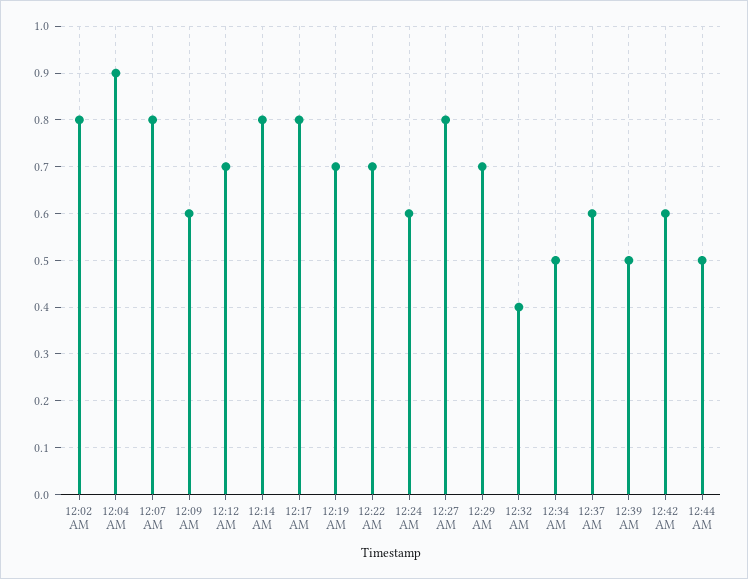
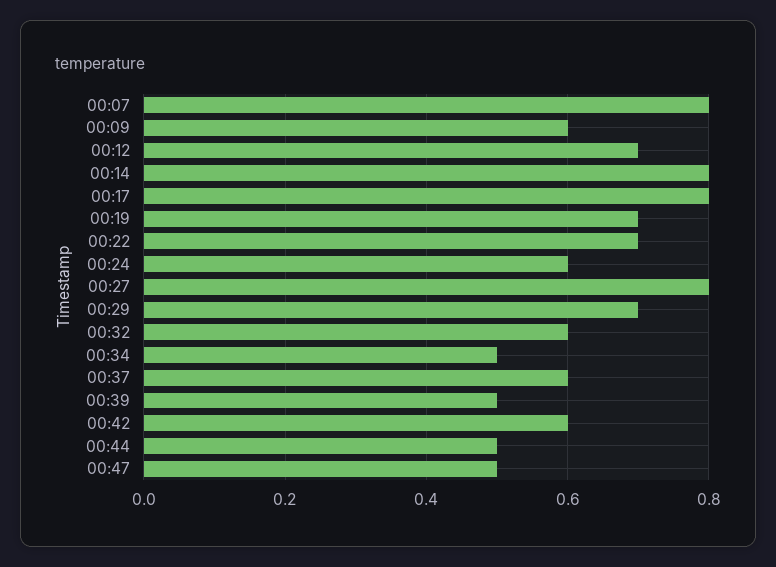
12:02 AM: 0.8 -> none
12:04 AM: 0.9 -> none
12:32 AM: 0.4 -> 0.6
00:47: none -> 0.5

